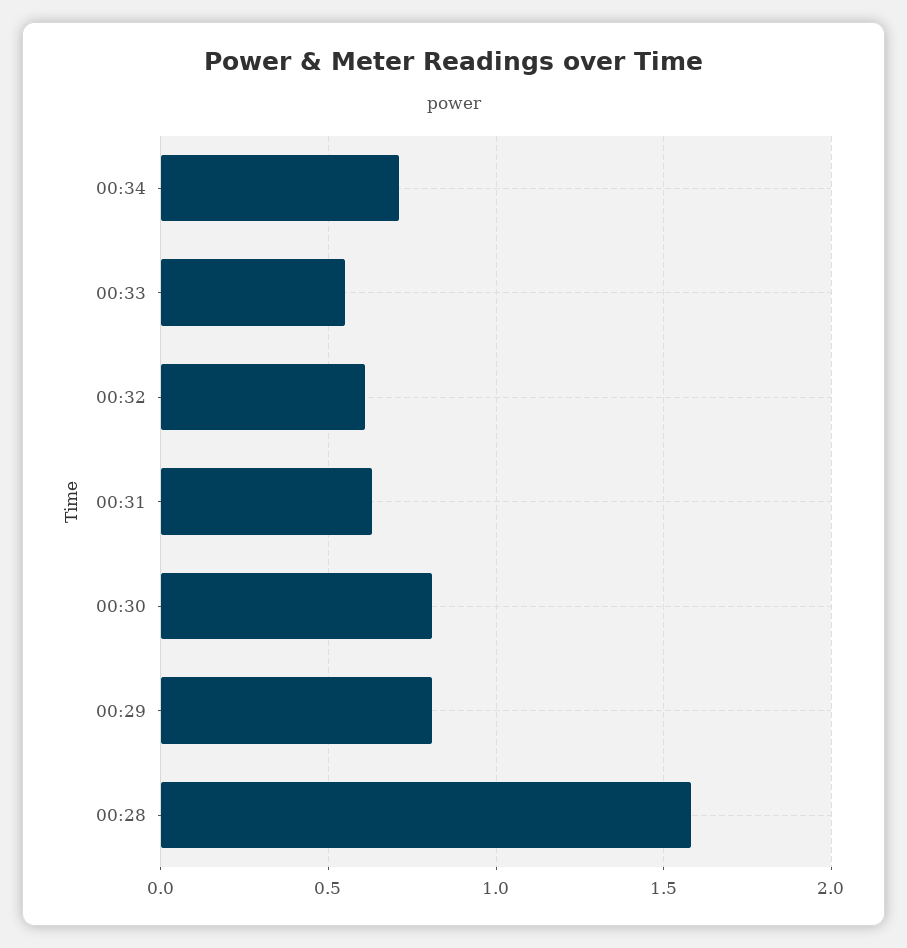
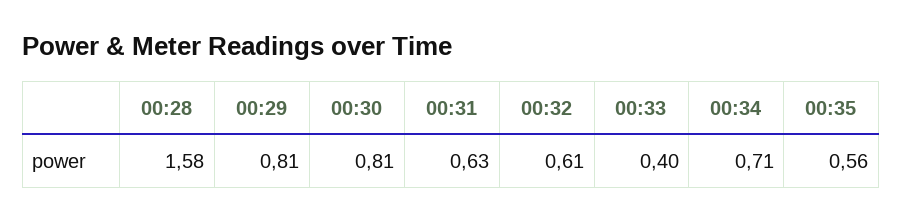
00:33: 0.55 -> 0.4
00:35: none -> 0.56

